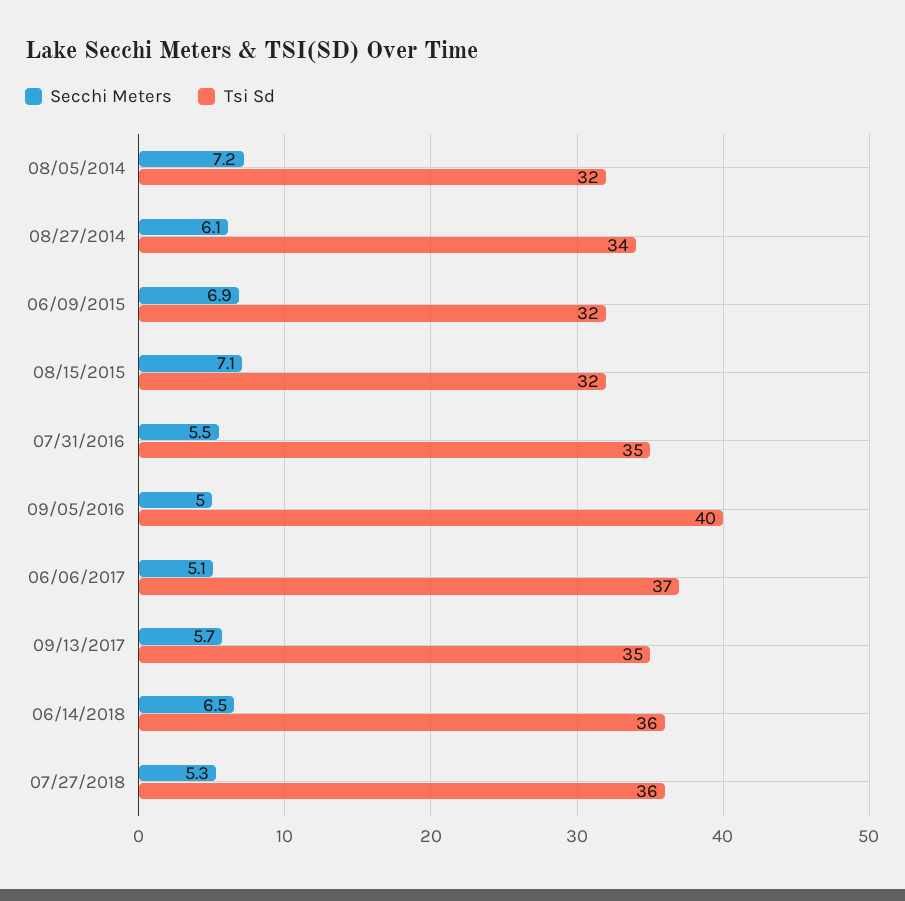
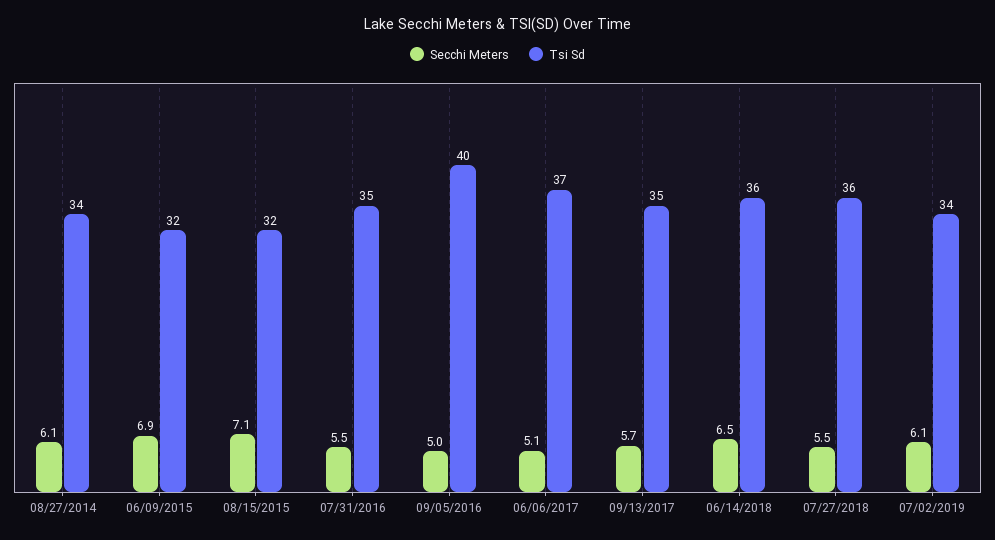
Secchi Meters, 08/05/2014: 7.2 -> none
Tsi Sd, 08/05/2014: 32 -> none
Secchi Meters, 07/27/2018: 5.3 -> 5.5
Secchi Meters, 07/02/2019: none -> 6.1
Tsi Sd, 07/02/2019: none -> 34

